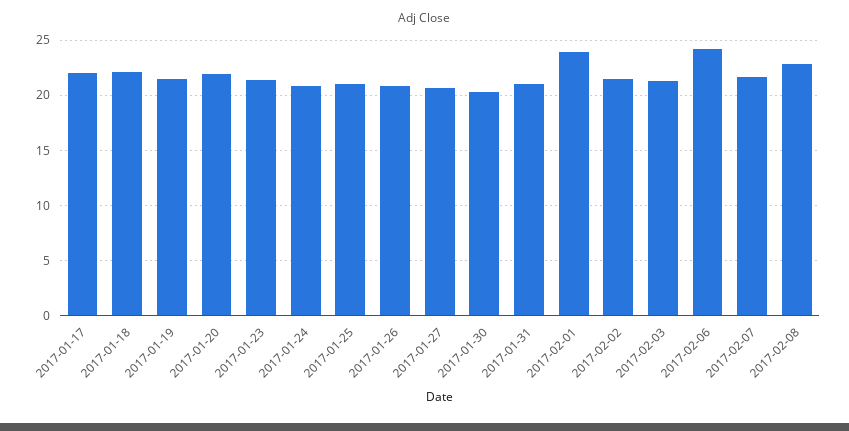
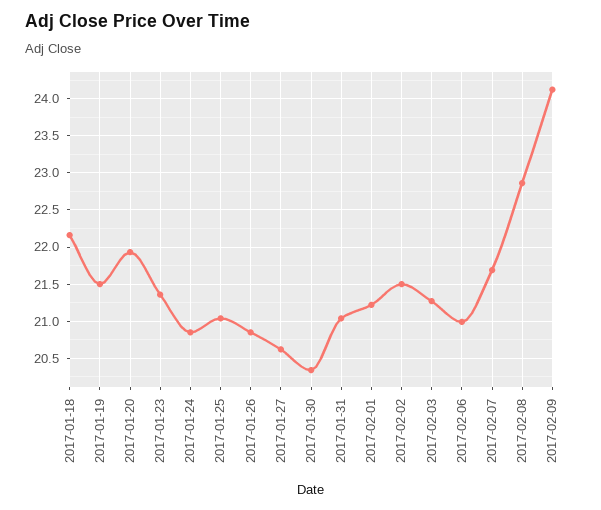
2017-01-17: 22 -> none
2017-02-01: 24 -> 21.2
2017-02-06: 24 -> 21
2017-02-09: none -> 24.1

